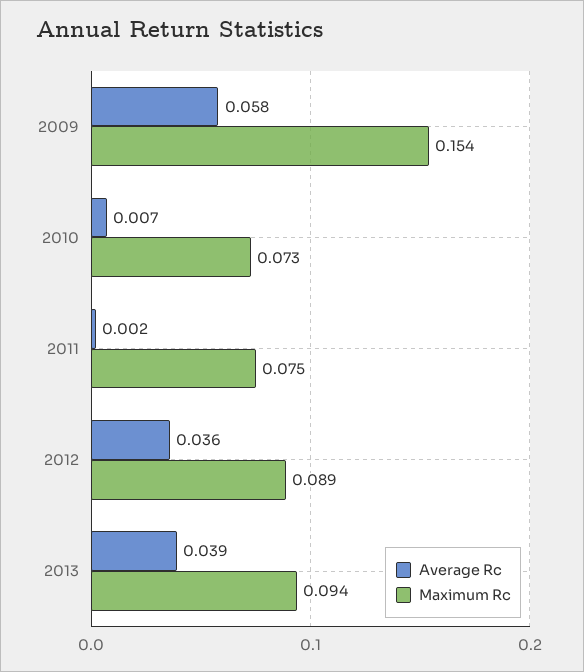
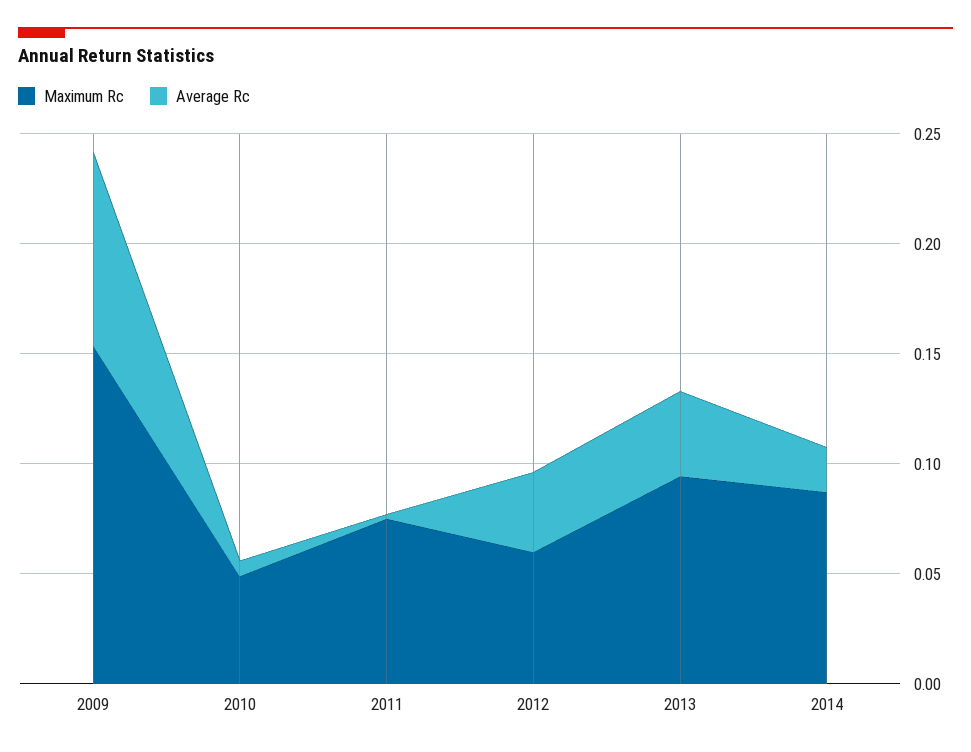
Average Rc, 2009: 0.058 -> 0.09
Maximum Rc, 2010: 0.073 -> 0.05
Maximum Rc, 2012: 0.089 -> 0.06
Maximum Rc, 2014: none -> 0.09
Average Rc, 2014: none -> 0.02

